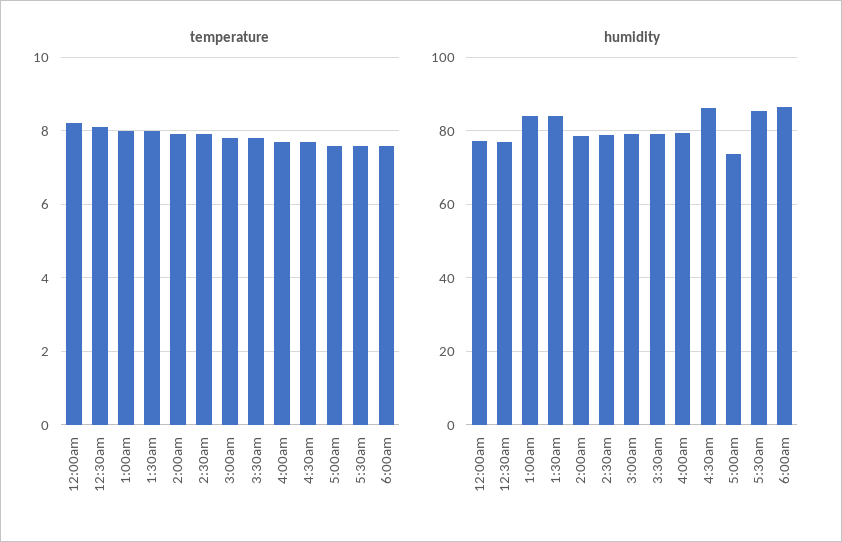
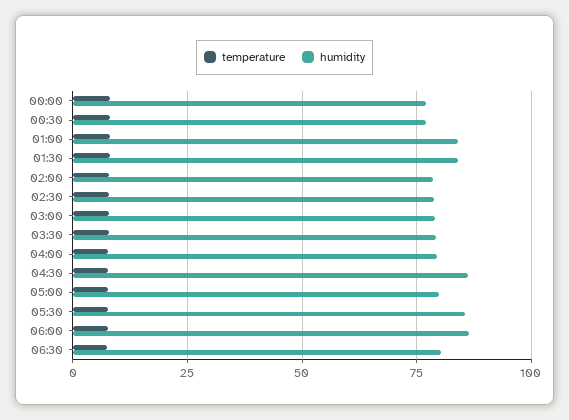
humidity, 5:00am: 74 -> 80
temperature, 06:30: none -> 7.5
humidity, 06:30: none -> 80

